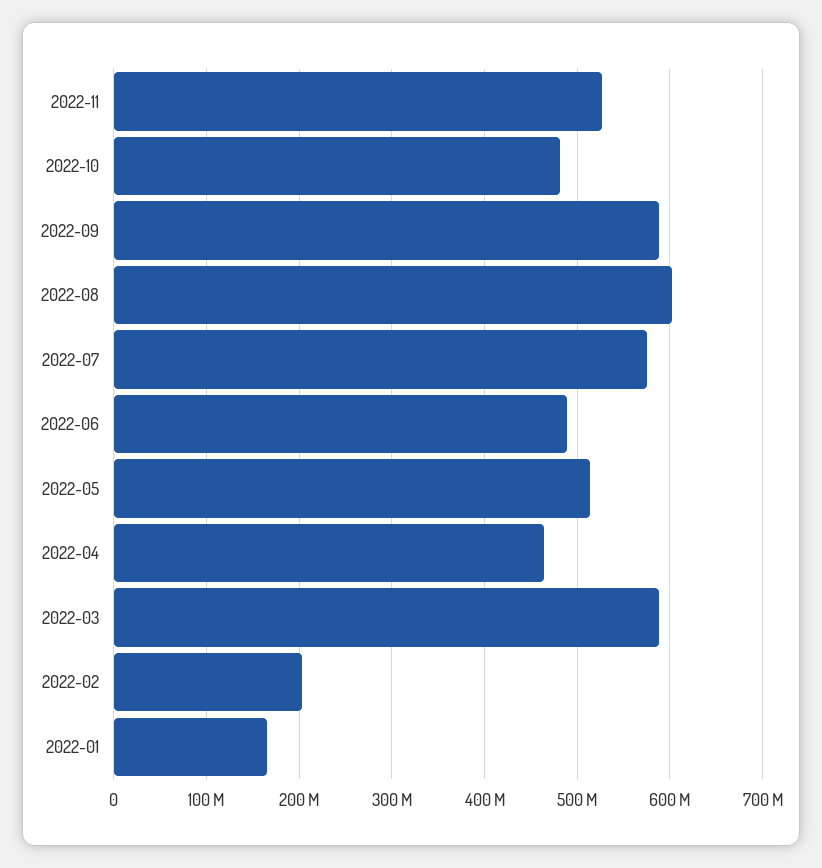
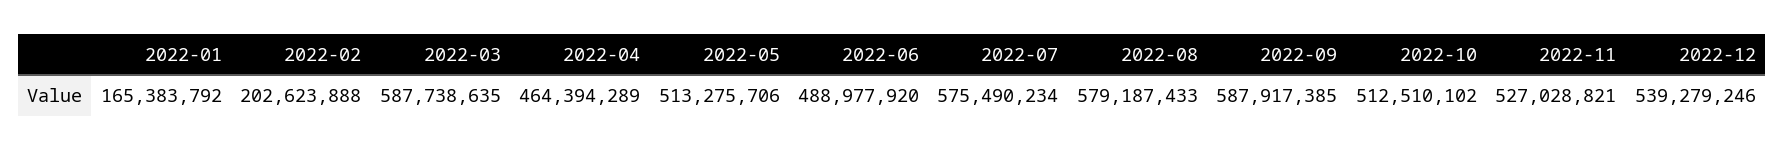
2022-10: 480000000 -> 512510102
2022-08: 600000000 -> 579187433
2022-12: none -> 539279246

